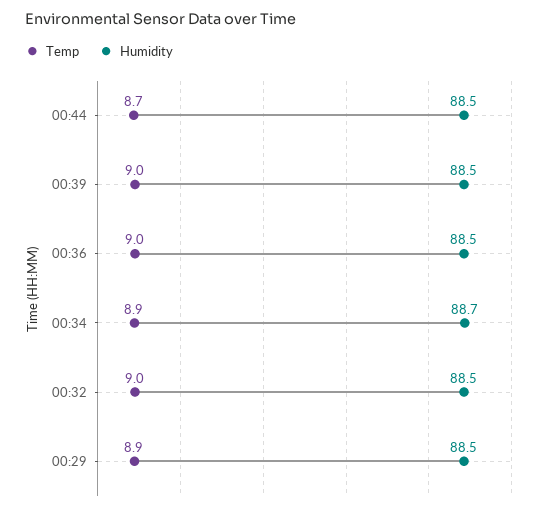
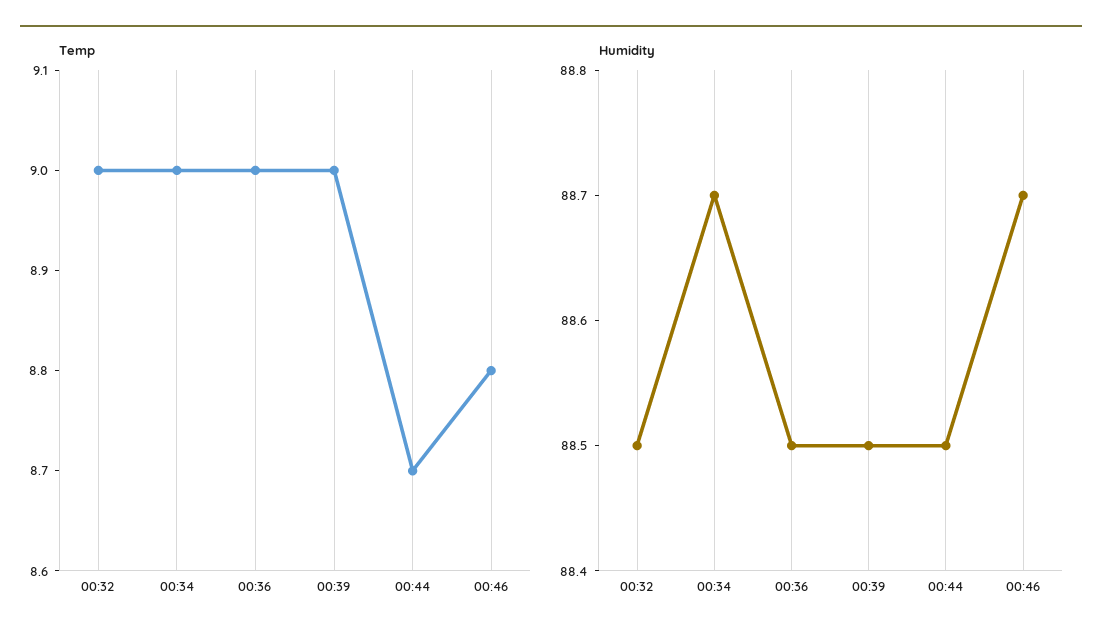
Temp, 00:34: 8.9 -> 9
Temp, 00:29: 8.9 -> none
Humidity, 00:29: 88.5 -> none
Temp, 00:46: none -> 8.8
Humidity, 00:46: none -> 88.7

